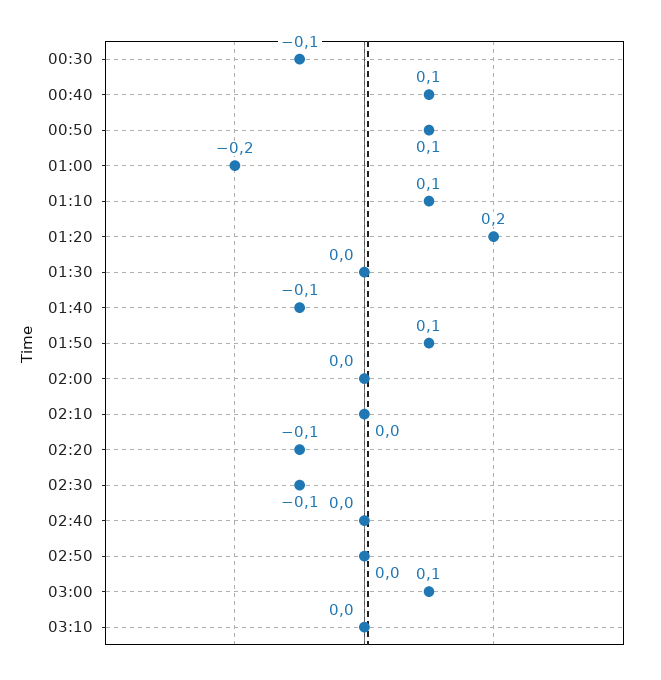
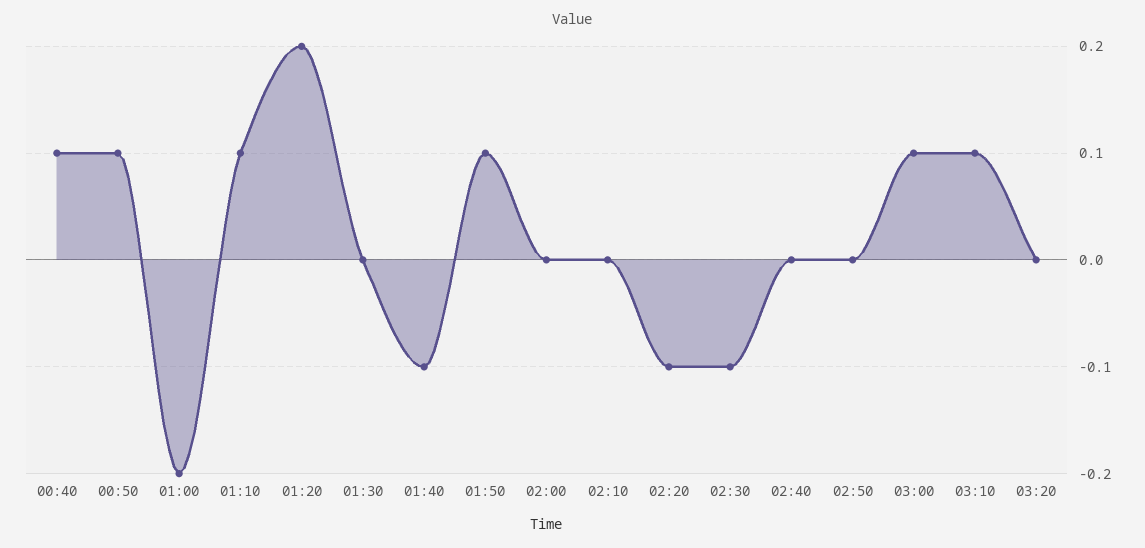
00:30: -0.1 -> none
03:10: 0 -> 0.1
03:20: none -> 0

